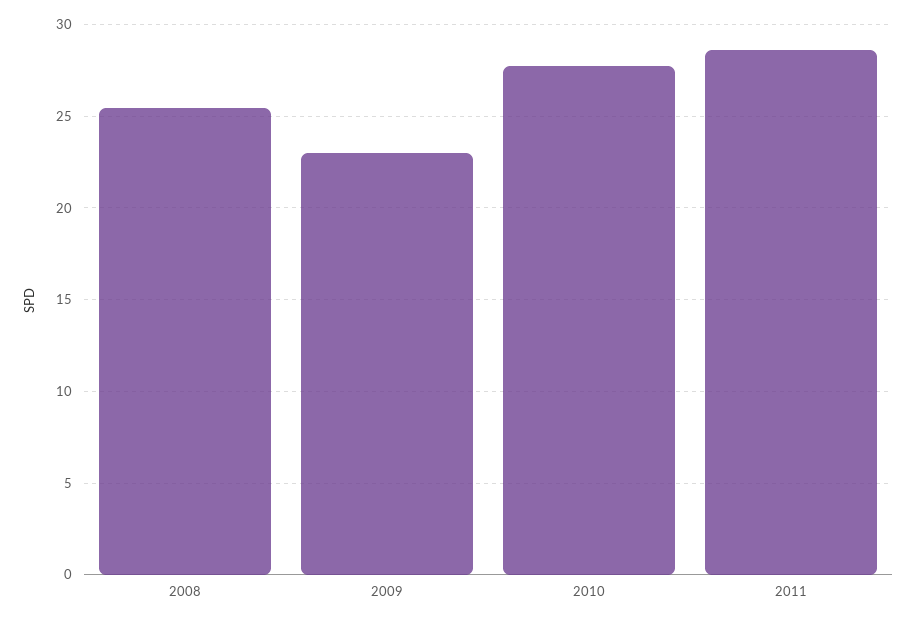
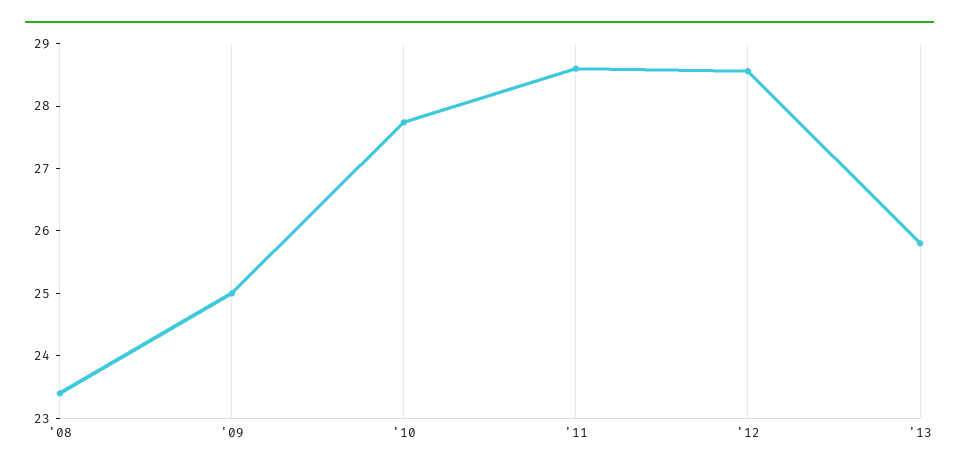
2008: 25.5 -> 23.4
2009: 23 -> 25
'12: none -> 28.6
'13: none -> 25.8

